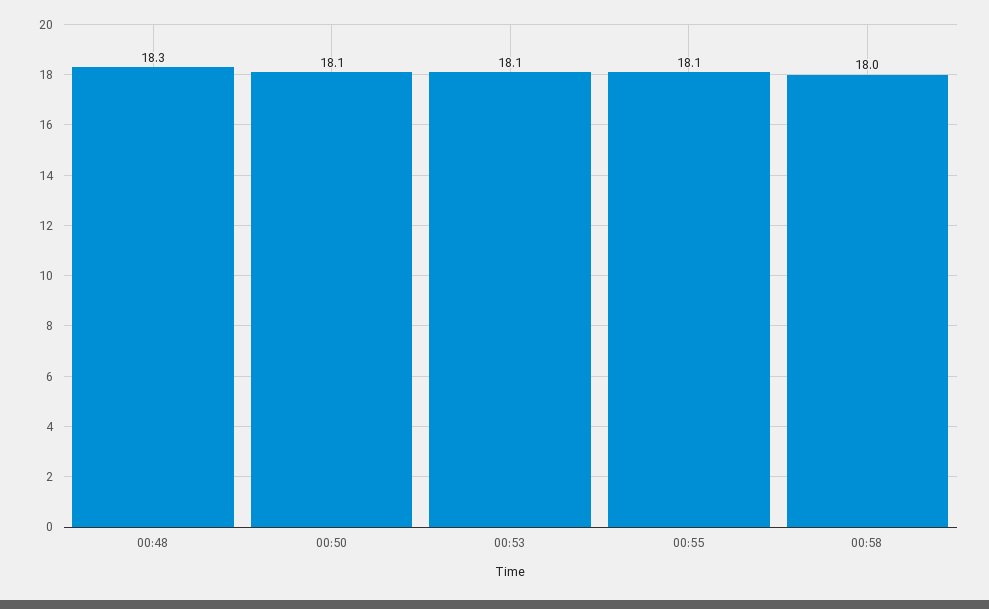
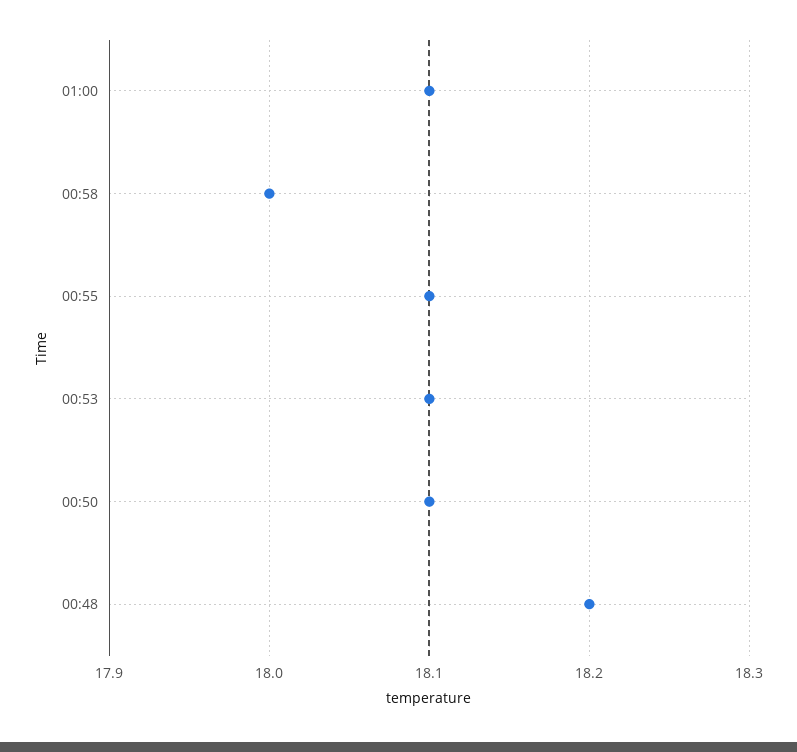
00:48: 18.3 -> 18.2
01:00: none -> 18.1

